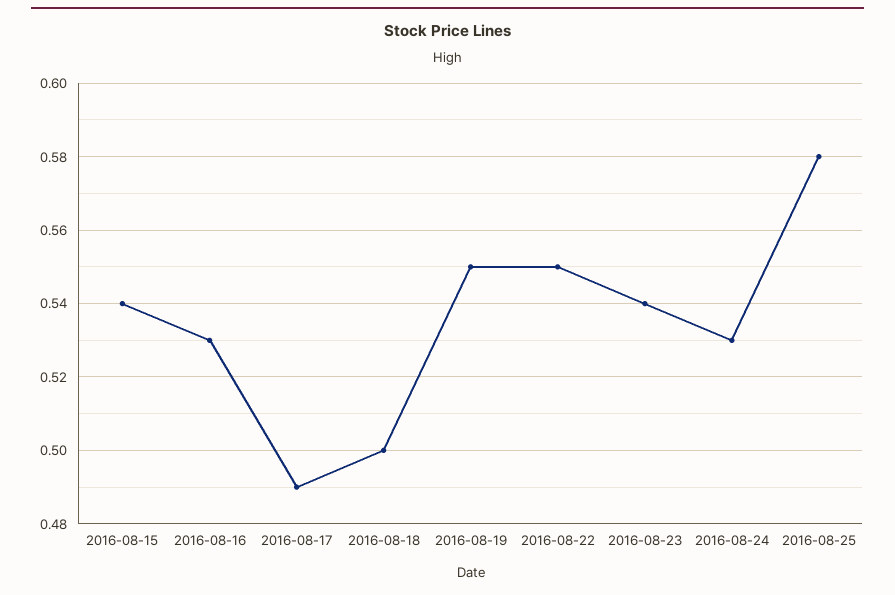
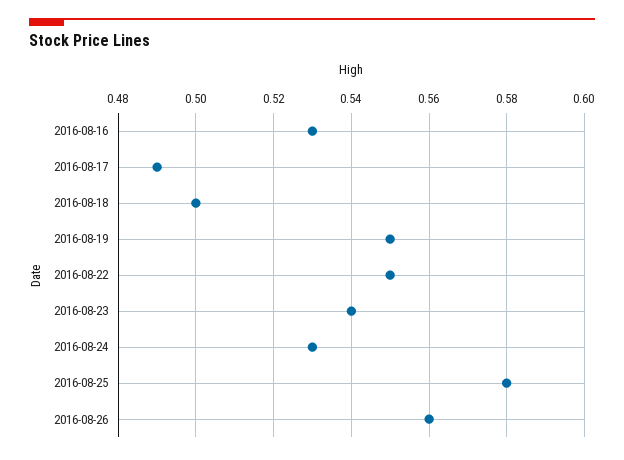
2016-08-15: 0.54 -> none
2016-08-26: none -> 0.56

